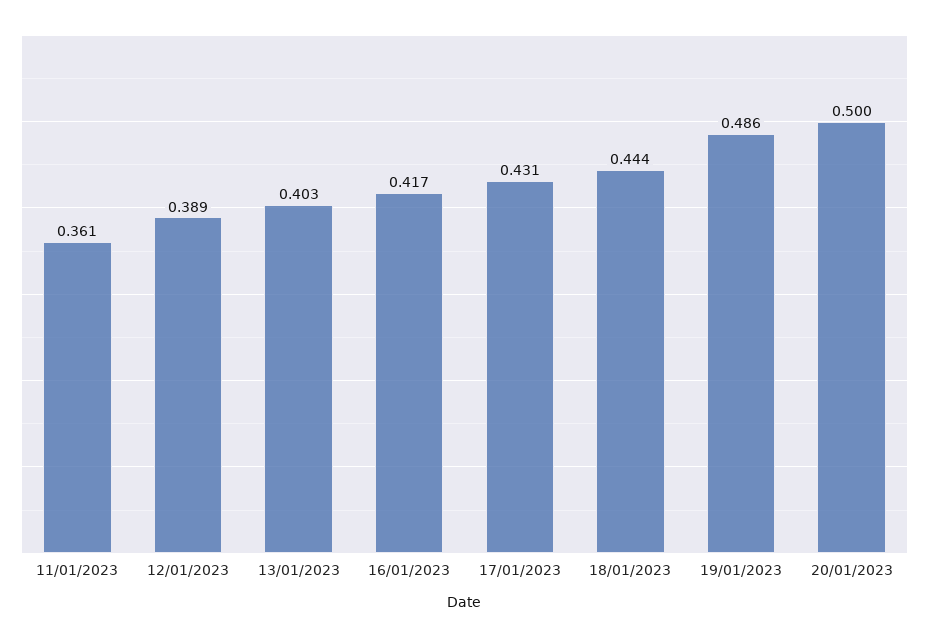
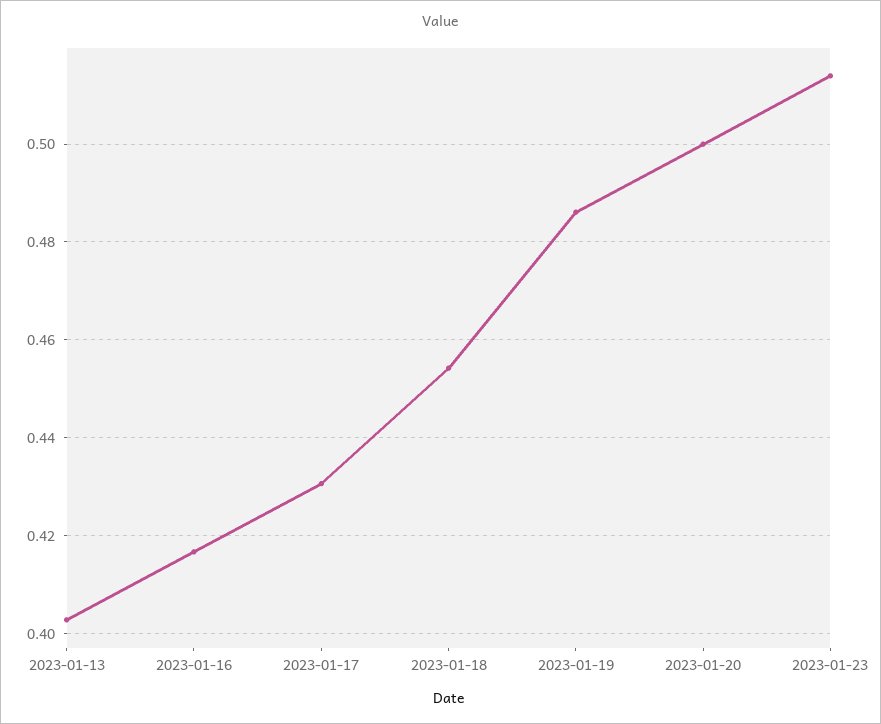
11/01/2023: 0.361 -> none
12/01/2023: 0.389 -> none
18/01/2023: 0.444 -> 0.454
2023-01-23: none -> 0.514

